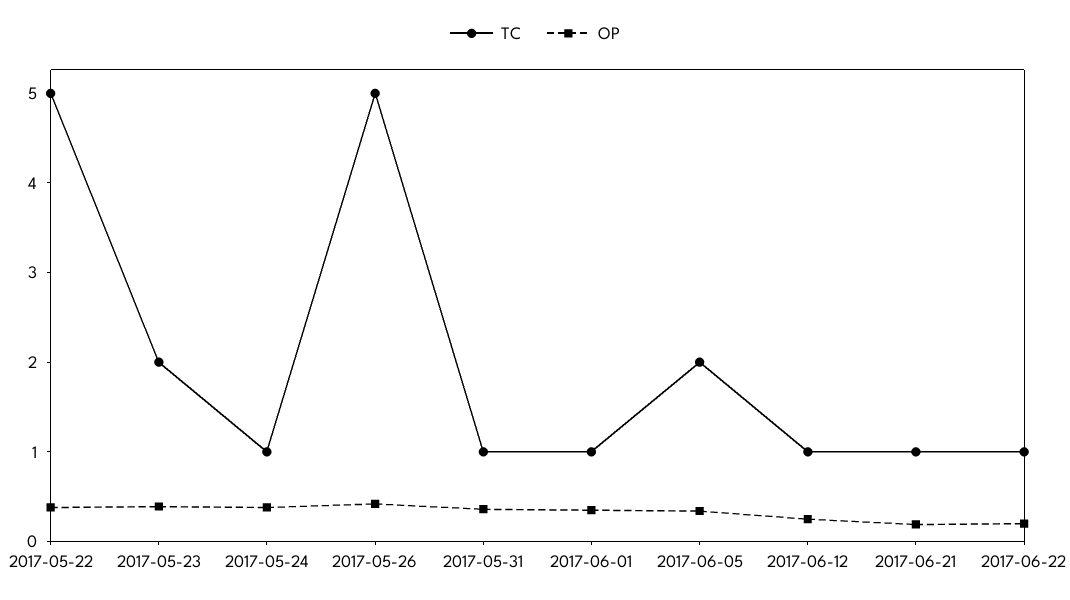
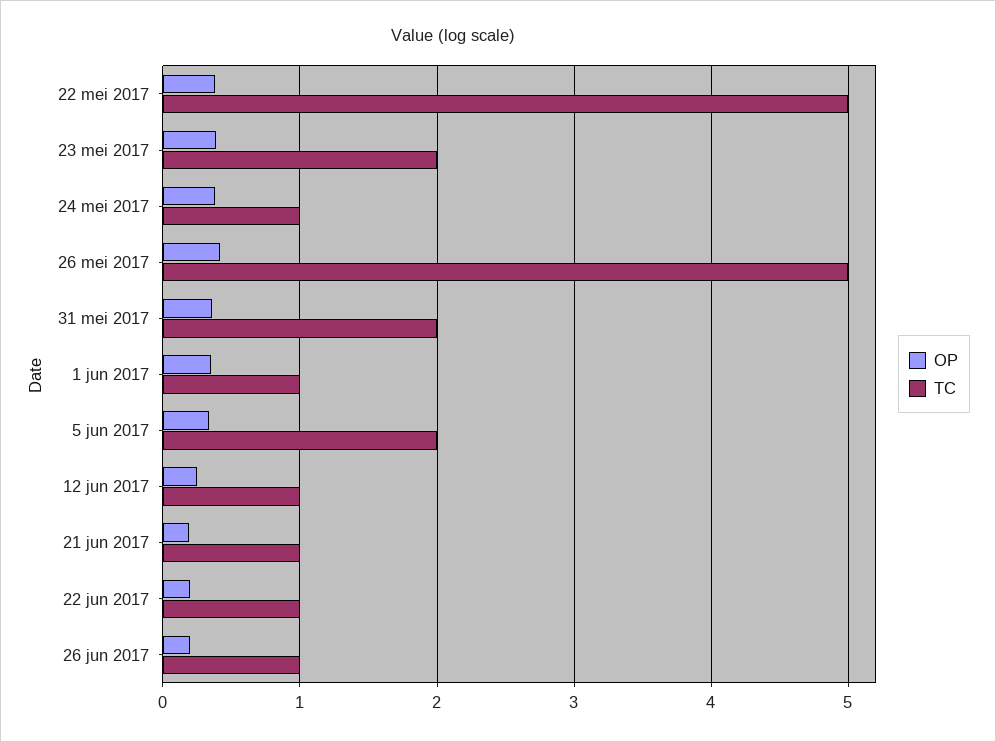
TC, 2017-05-31: 1 -> 2
OP, 26 jun 2017: none -> 0.2
TC, 26 jun 2017: none -> 1

